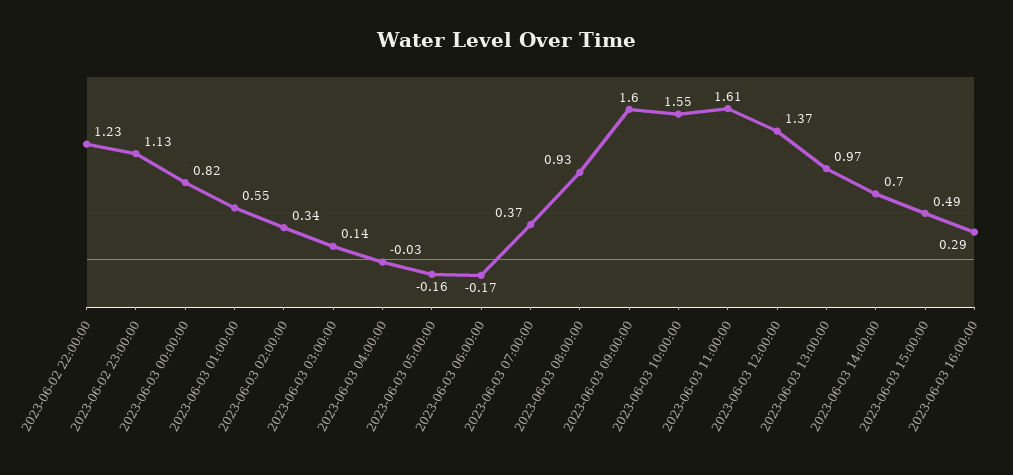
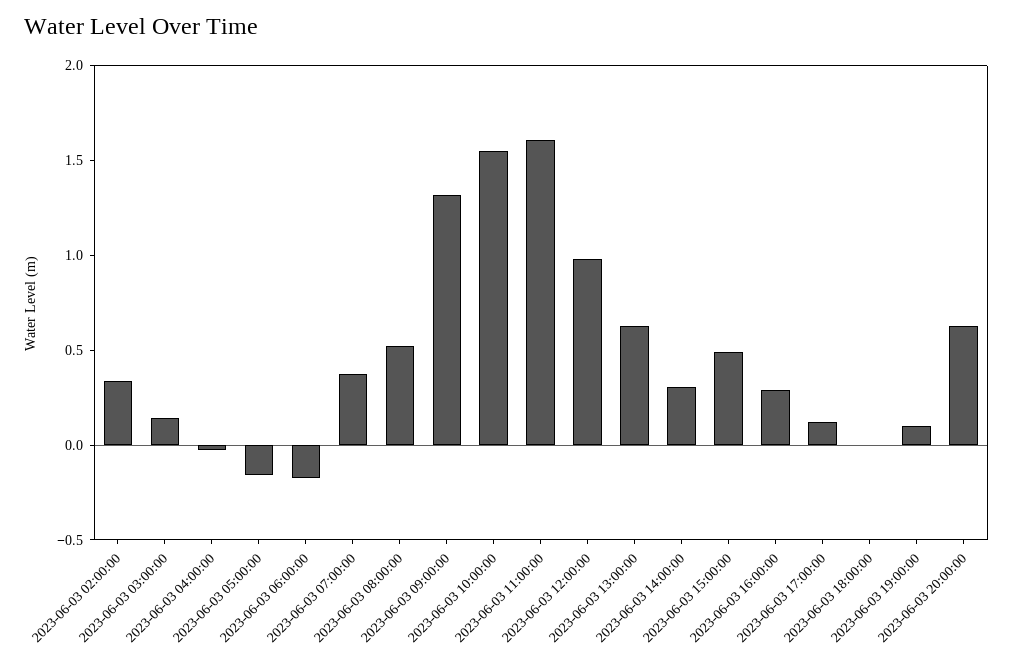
2023-06-02 22:00:00: 1.23 -> none
2023-06-02 23:00:00: 1.13 -> none
2023-06-03 00:00:00: 0.82 -> none
2023-06-03 01:00:00: 0.55 -> none
2023-06-03 08:00:00: 0.93 -> 0.5
2023-06-03 09:00:00: 1.6 -> 1.3
2023-06-03 12:00:00: 1.37 -> 1
2023-06-03 13:00:00: 0.97 -> 0.6
2023-06-03 14:00:00: 0.7 -> 0.3
2023-06-03 17:00:00: none -> 0.1
2023-06-03 18:00:00: none -> 0
2023-06-03 19:00:00: none -> 0.1
2023-06-03 20:00:00: none -> 0.6

